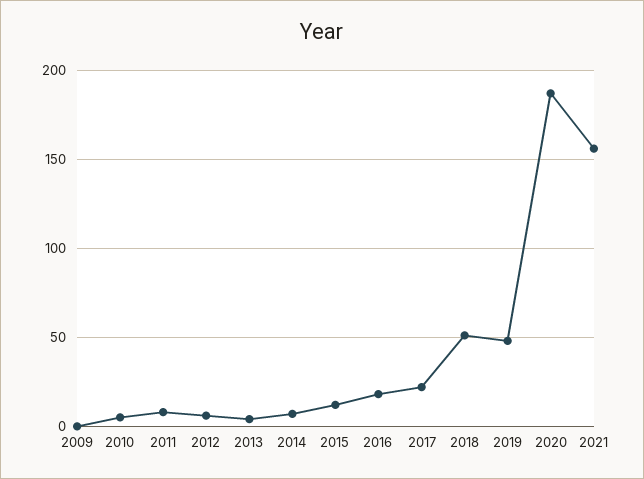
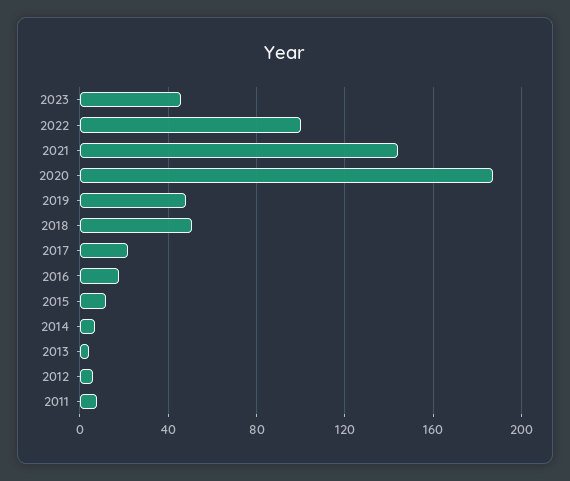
2009: 0 -> none
2010: 5 -> none
2021: 155 -> 145
2023: none -> 45
2022: none -> 100

